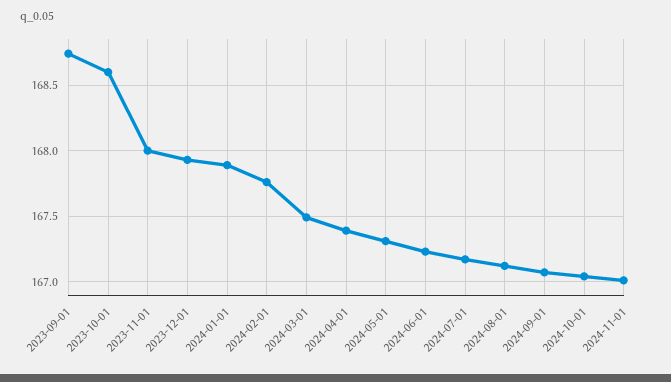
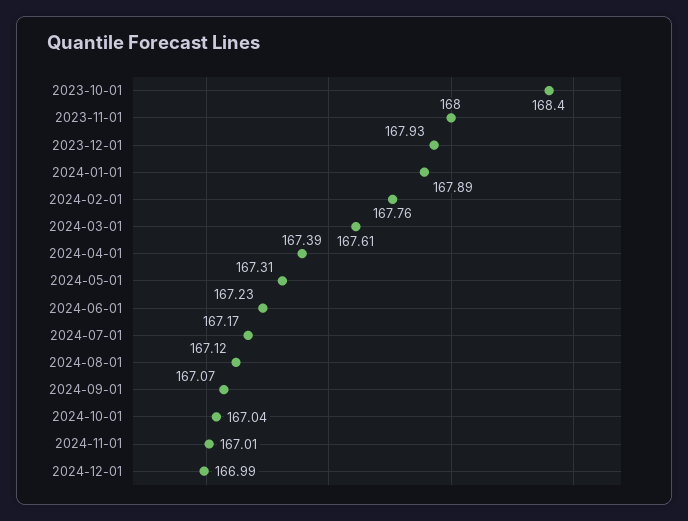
2023-09-01: 168.75 -> none
2023-10-01: 168.6 -> 168.4
2024-03-01: 167.5 -> 167.61
2024-12-01: none -> 166.99

